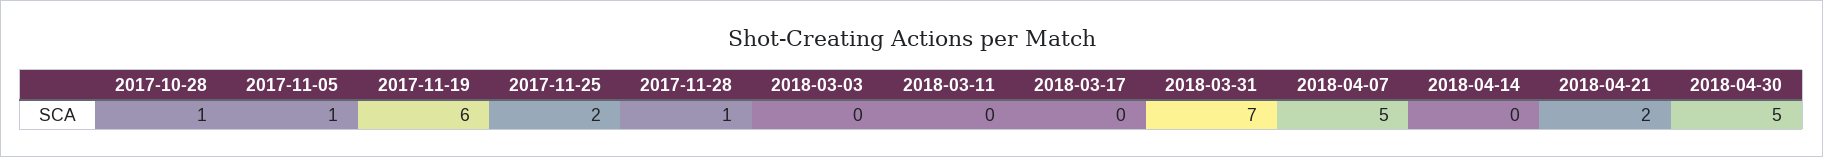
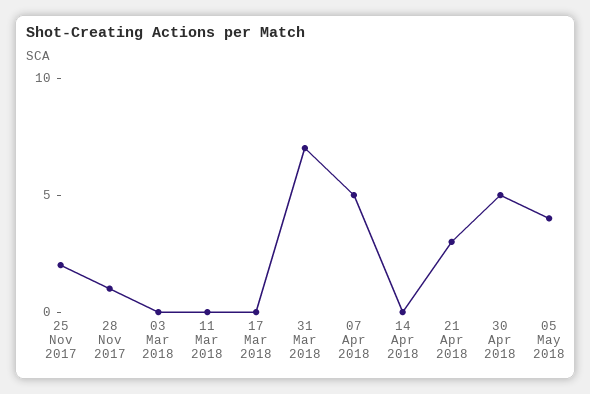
2017-10-28: 1 -> none
2017-11-05: 1 -> none
2017-11-19: 6 -> none
2018-04-21: 2 -> 3
05 May 2018: none -> 4

